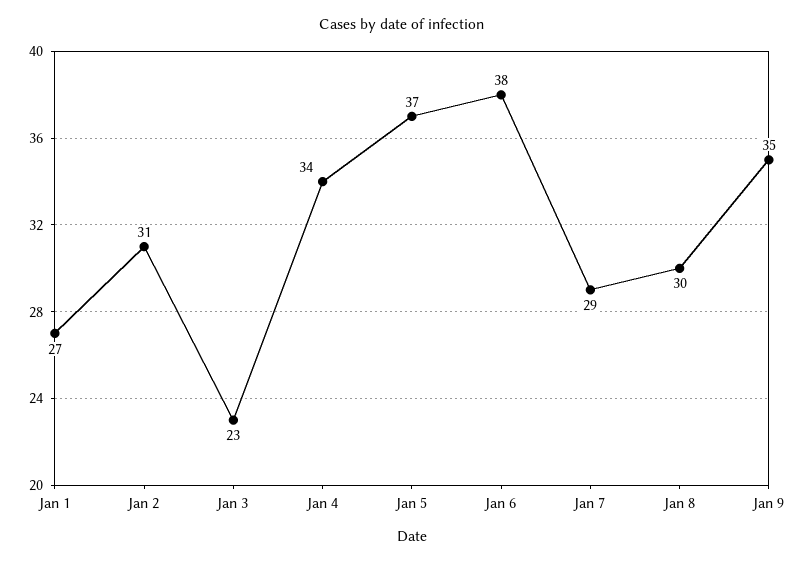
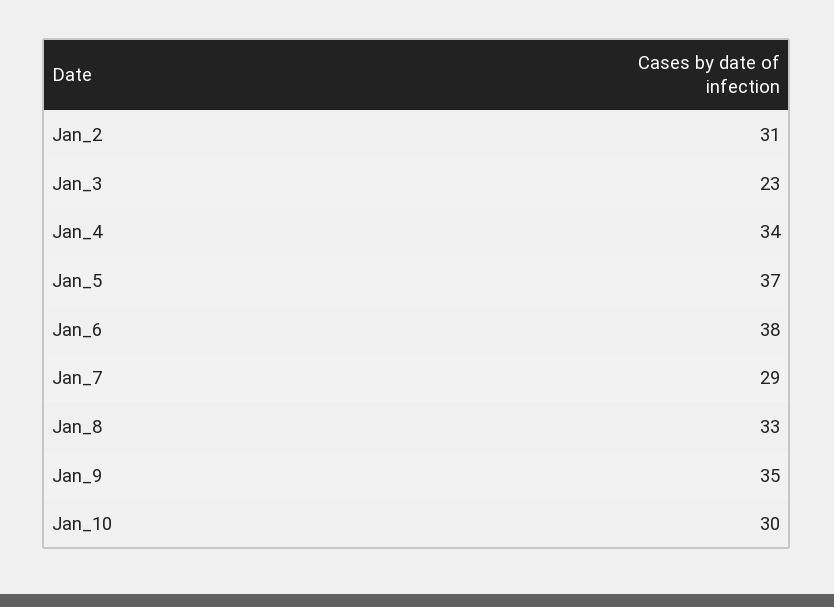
Jan 1: 27 -> none
Jan 8: 30 -> 33
Jan_10: none -> 30

